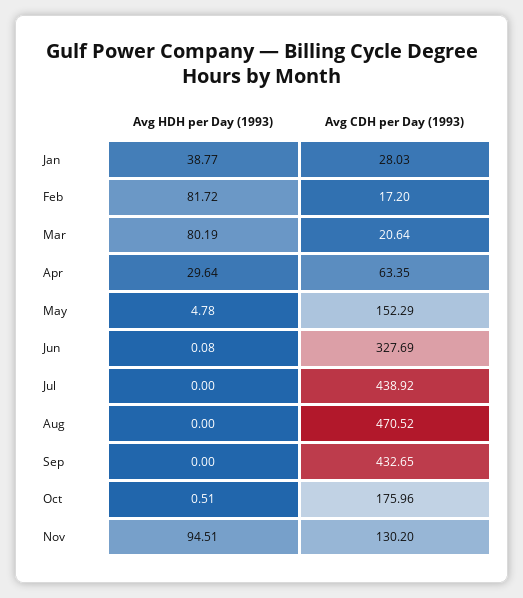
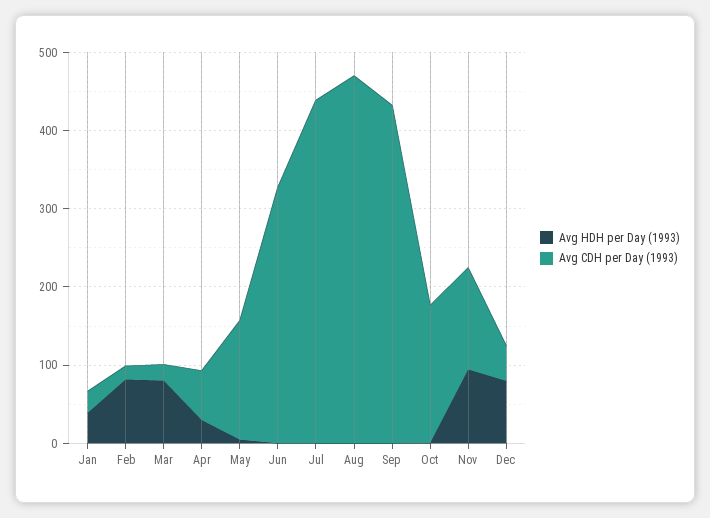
Avg HDH per Day (1993), Dec: none -> 80
Avg CDH per Day (1993), Dec: none -> 40

